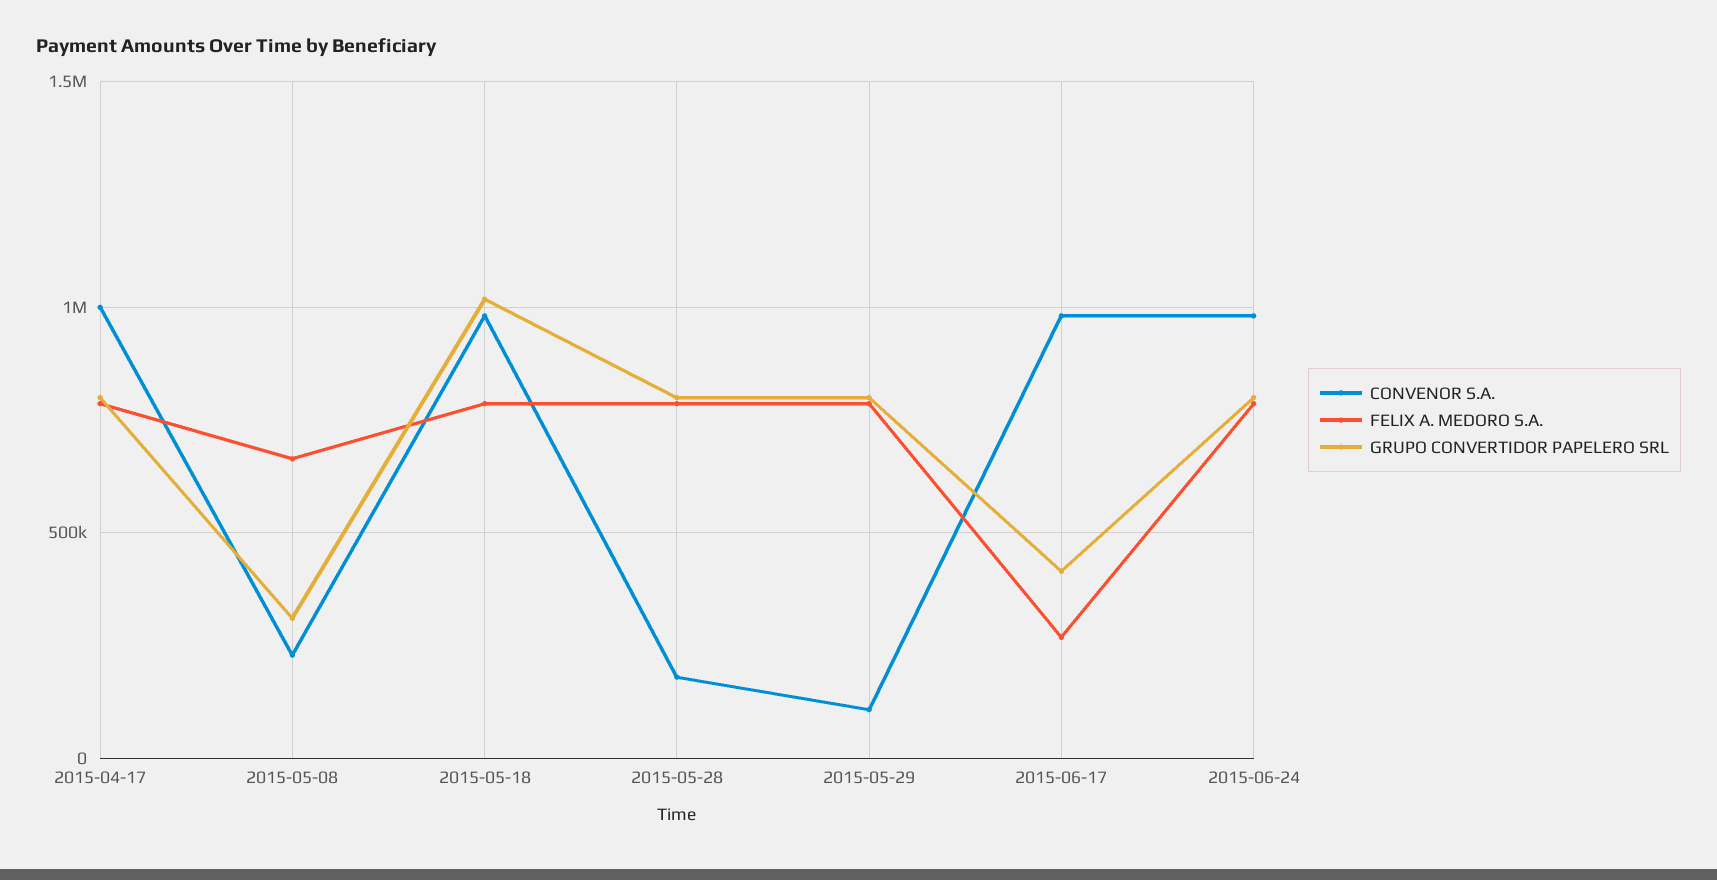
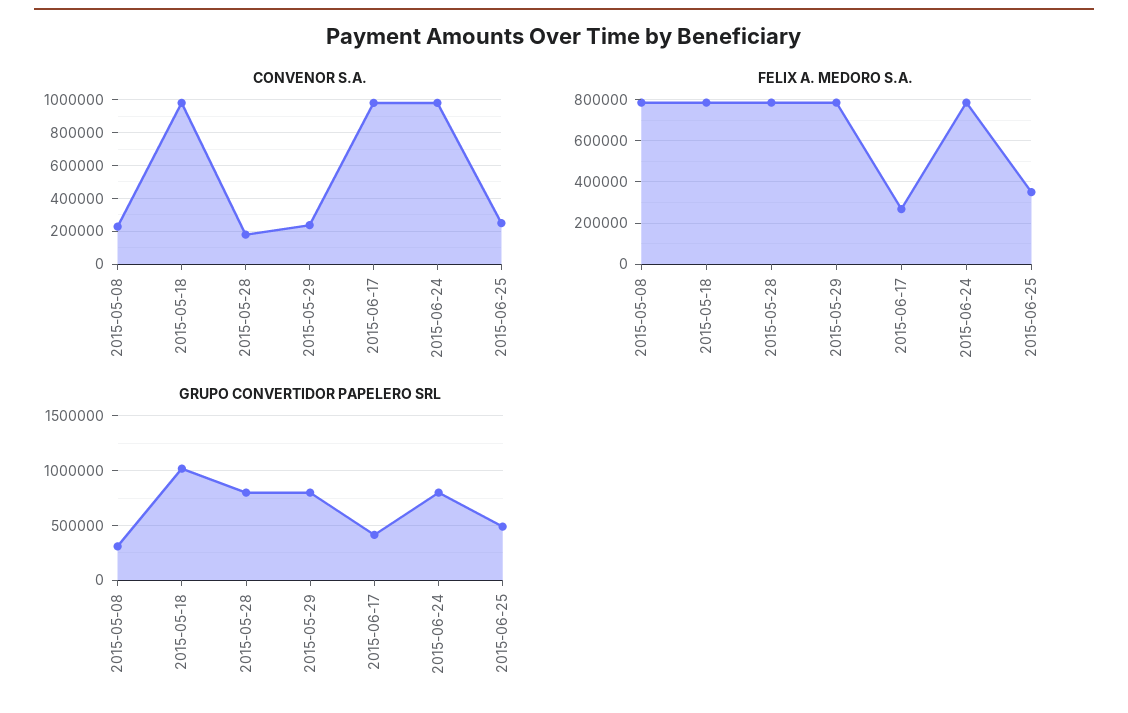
CONVENOR S.A., 2015-04-17: 1000000 -> none
FELIX A. MEDORO S.A., 2015-04-17: 800000 -> none
GRUPO CONVERTIDOR PAPELERO SRL, 2015-04-17: 800000 -> none
FELIX A. MEDORO S.A., 2015-05-08: 650000 -> 800000
CONVENOR S.A., 2015-05-29: 100000 -> 250000
CONVENOR S.A., 2015-06-25: none -> 250000
FELIX A. MEDORO S.A., 2015-06-25: none -> 350000
GRUPO CONVERTIDOR PAPELERO SRL, 2015-06-25: none -> 500000

